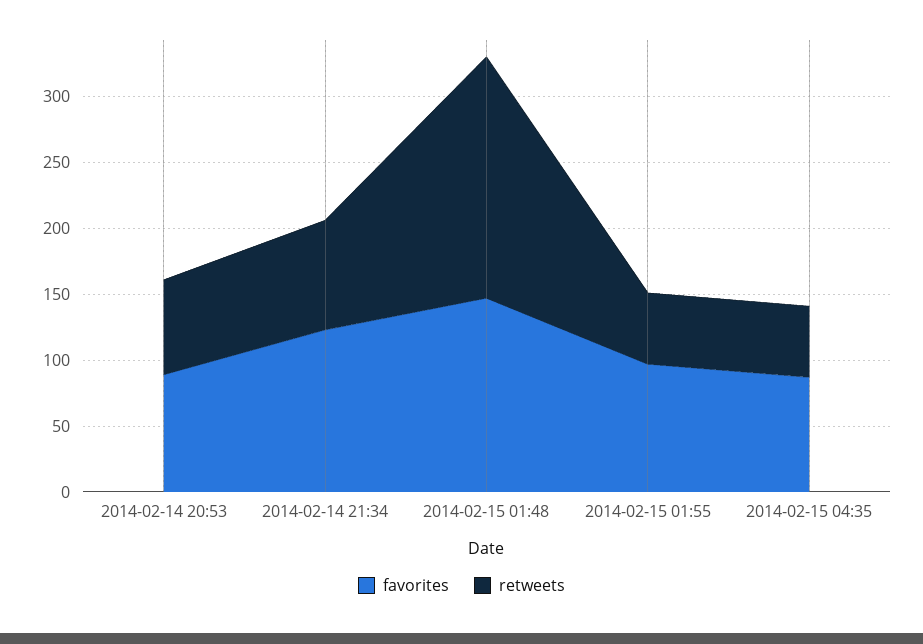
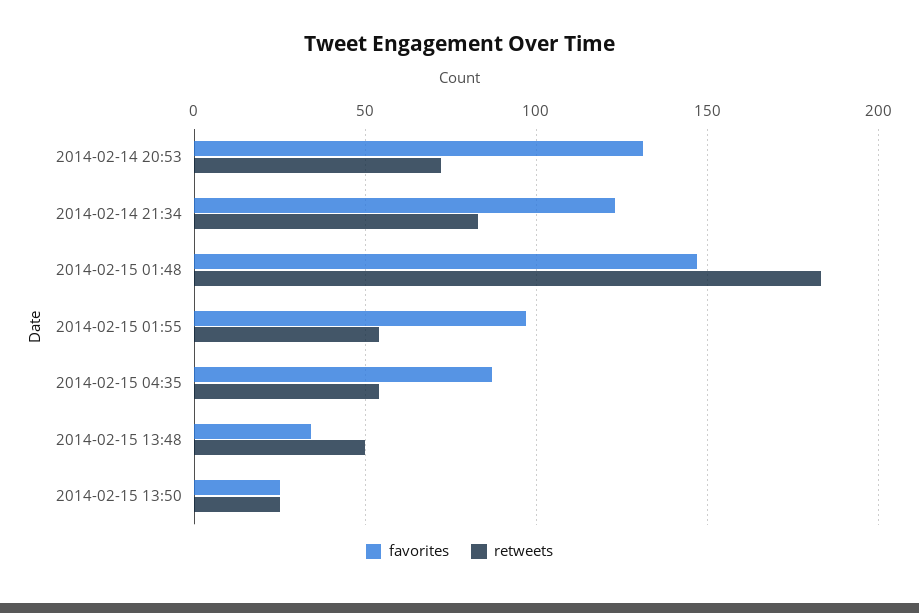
favorites, 2014-02-14 20:53: 90 -> 130
favorites, 2014-02-15 13:48: none -> 35
retweets, 2014-02-15 13:48: none -> 50
favorites, 2014-02-15 13:50: none -> 25
retweets, 2014-02-15 13:50: none -> 25

